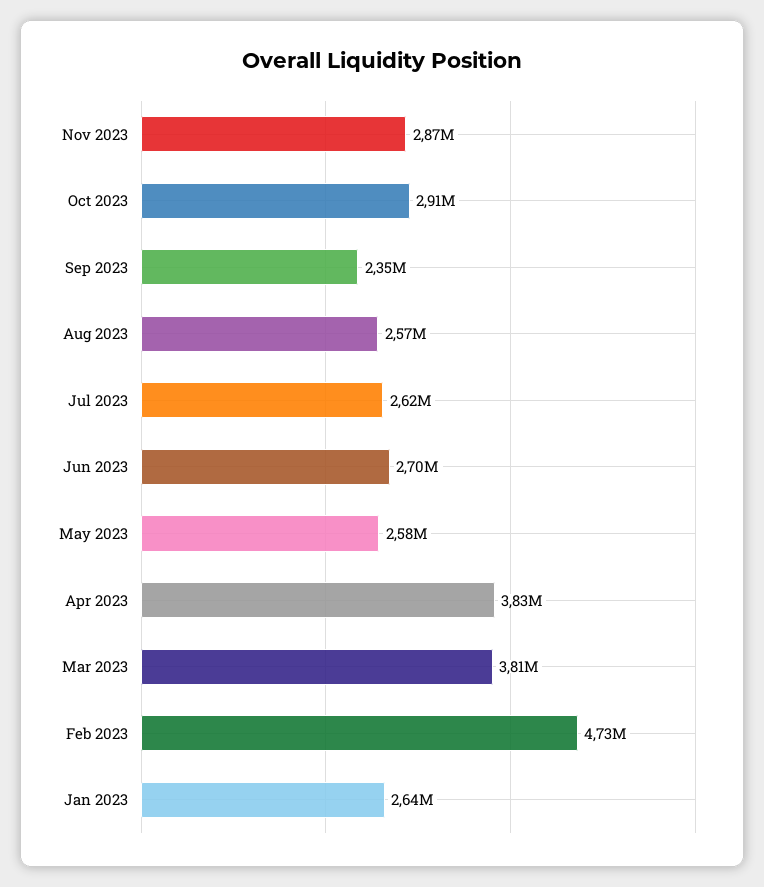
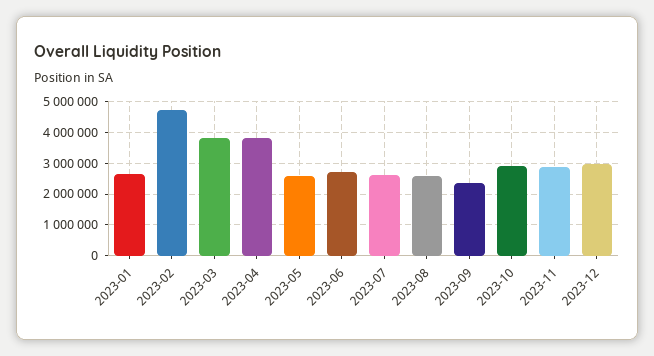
2023-12: none -> 3000000

